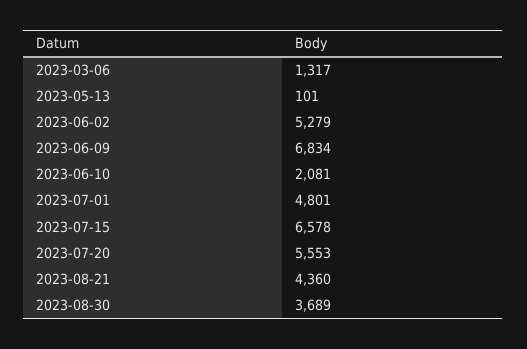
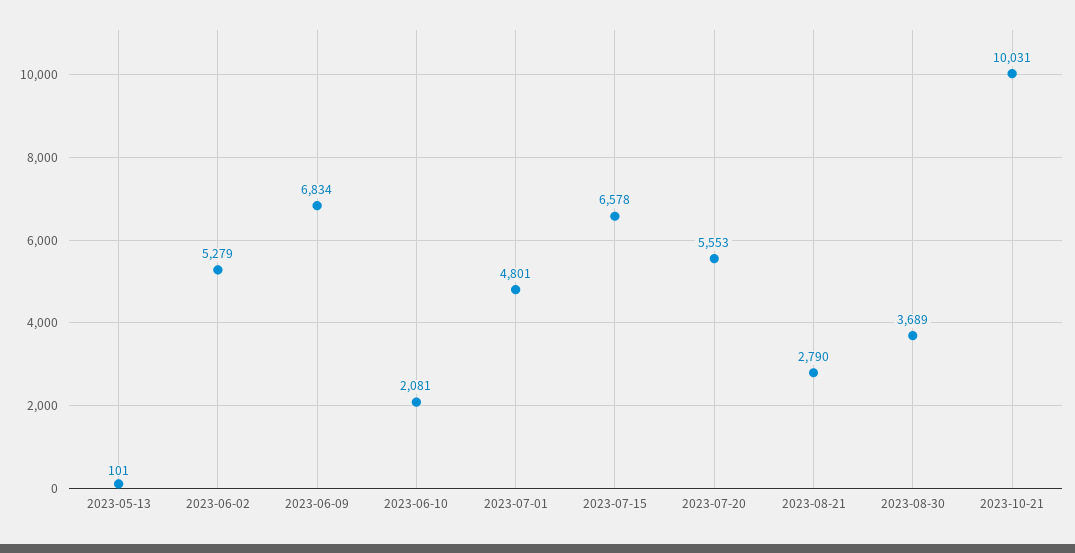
2023-03-06: 1317 -> none
2023-08-21: 4360 -> 2790
2023-10-21: none -> 10031

